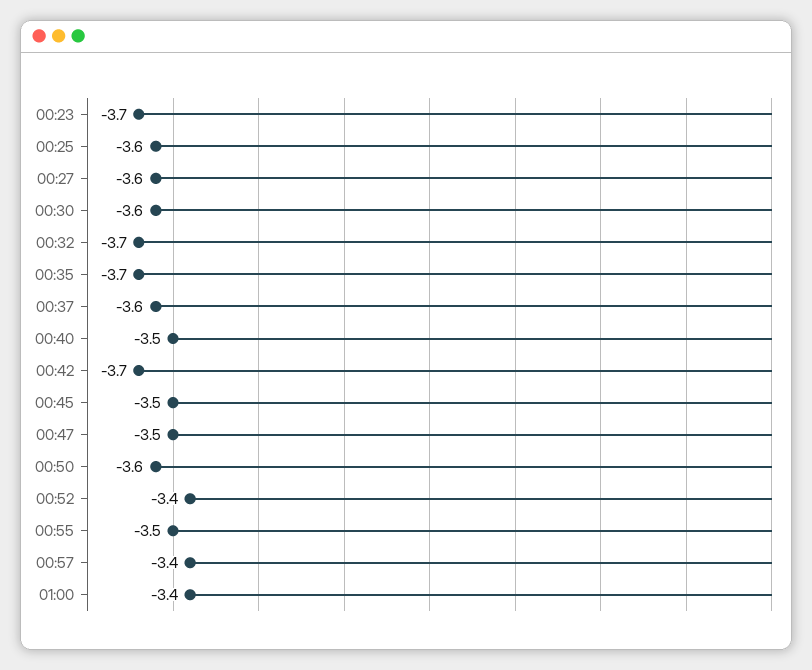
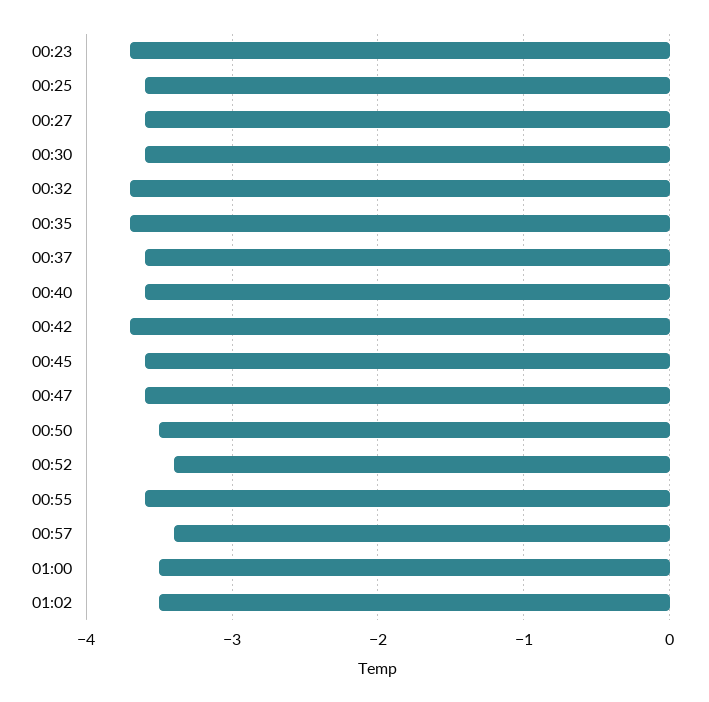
00:40: -3.5 -> -3.6
00:45: -3.5 -> -3.6
00:47: -3.5 -> -3.6
00:50: -3.6 -> -3.5
00:55: -3.5 -> -3.6
01:00: -3.4 -> -3.5
01:02: none -> -3.5

